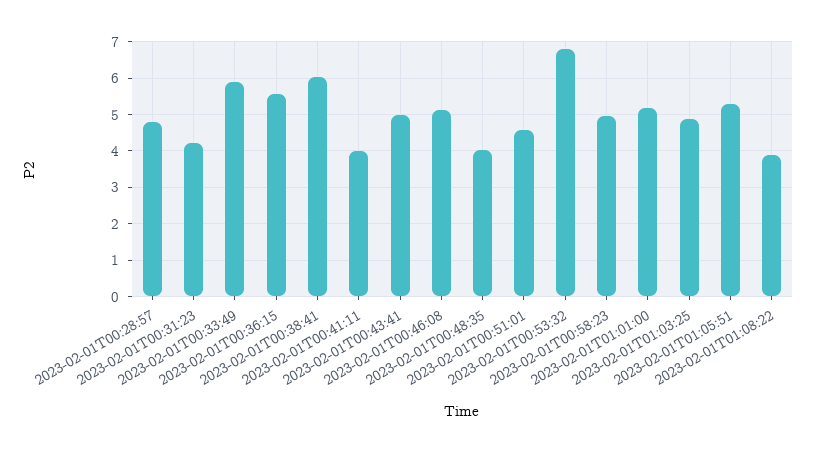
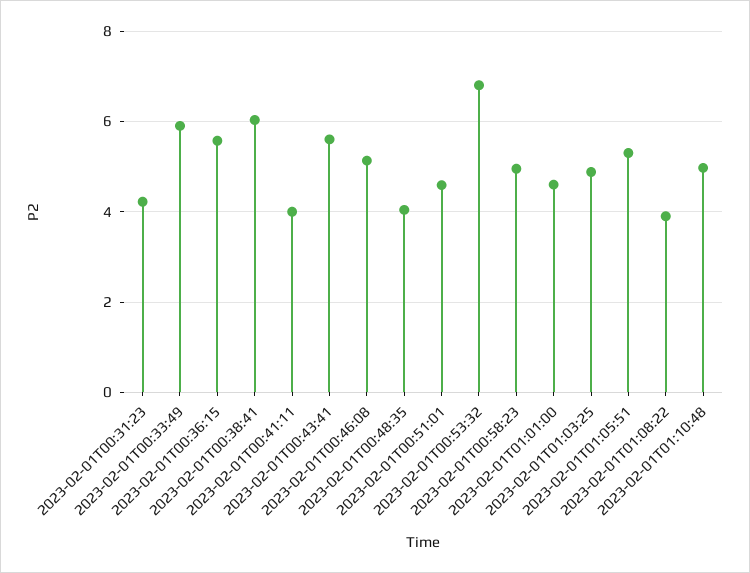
2023-02-01T00:28:57: 4.8 -> none
2023-02-01T00:43:41: 5 -> 5.6
2023-02-01T01:01:00: 5.2 -> 4.6
2023-02-01T01:10:48: none -> 5

